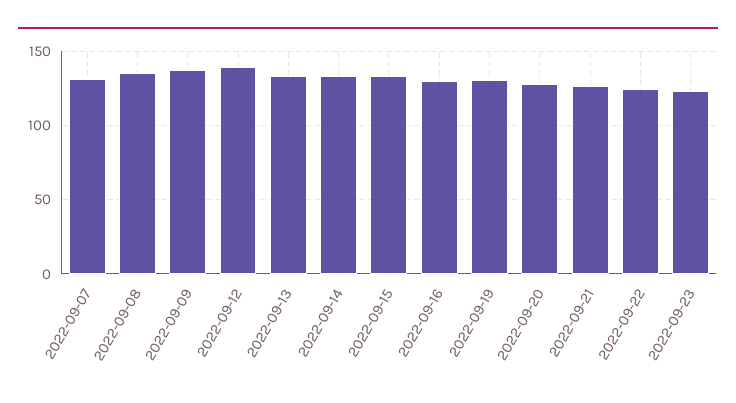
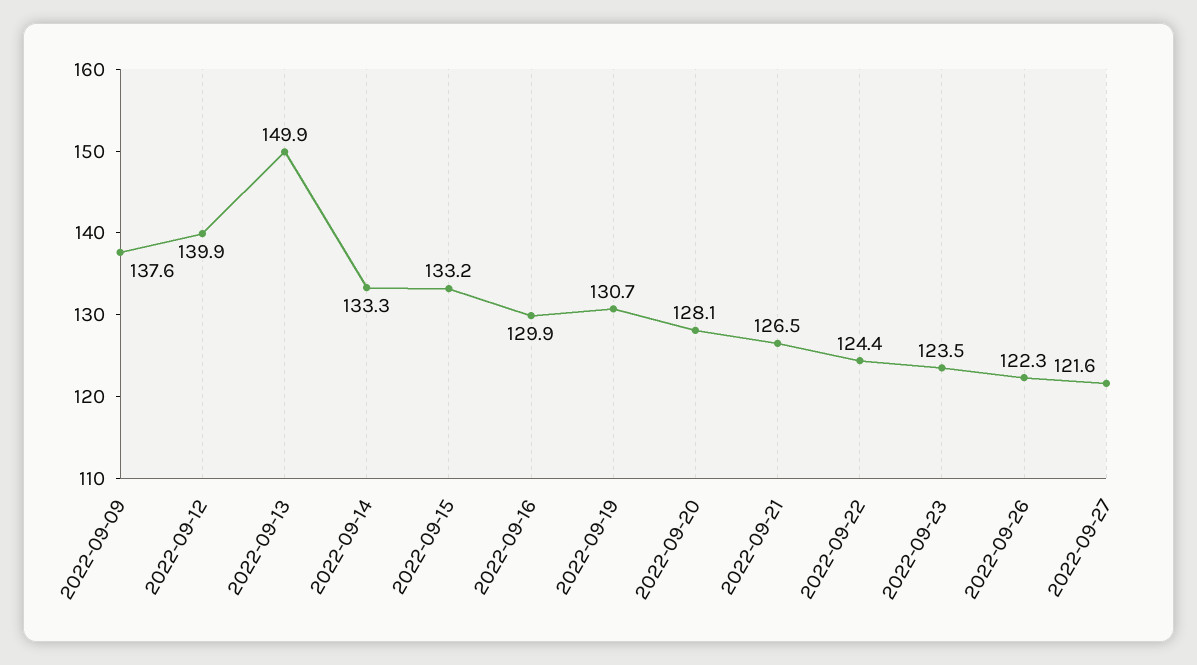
2022-09-07: 130 -> none
2022-09-08: 135 -> none
2022-09-13: 135 -> 149.9
2022-09-26: none -> 122.3
2022-09-27: none -> 121.6

